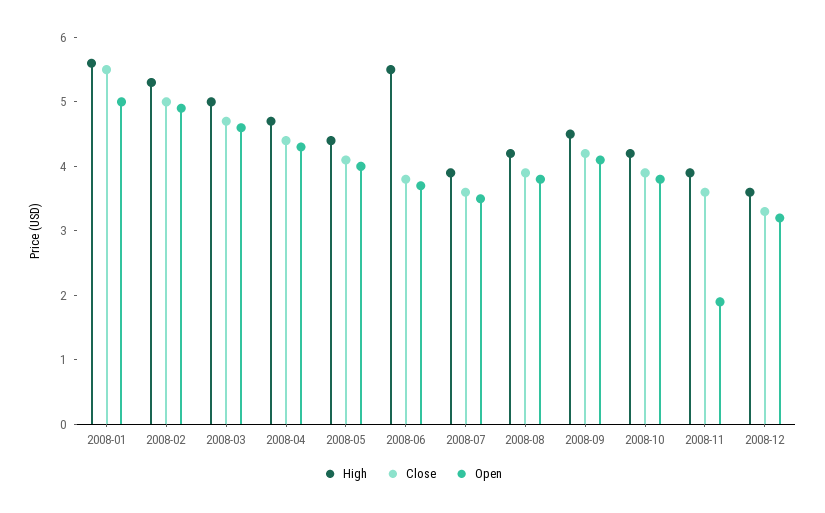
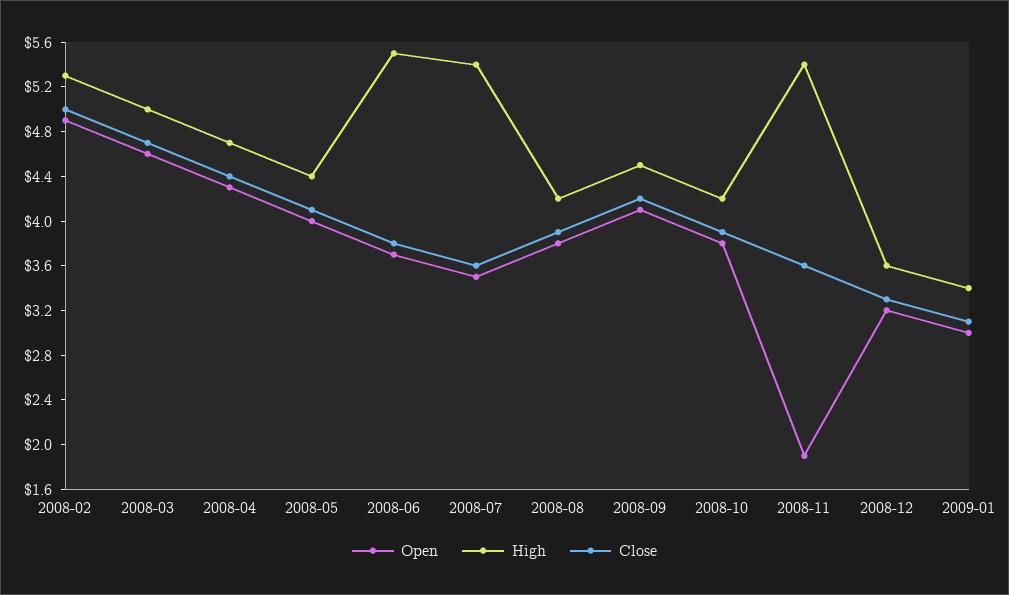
High, 2008-01: 5.5 -> none
Close, 2008-01: 5.5 -> none
Open, 2008-01: 5 -> none
High, 2008-07: 4 -> 5.4
High, 2008-11: 4 -> 5.4
Open, 2009-01: none -> 3
High, 2009-01: none -> 3.4
Close, 2009-01: none -> 3.1

